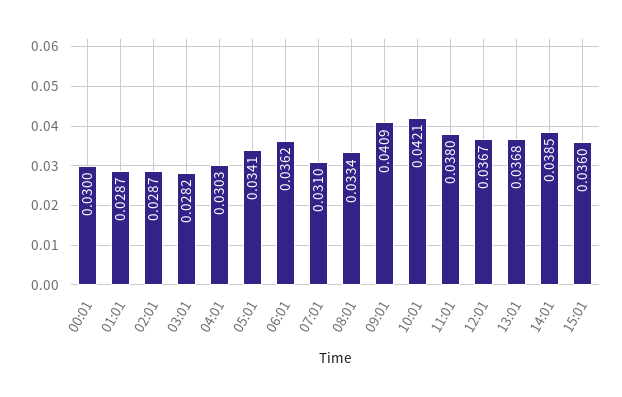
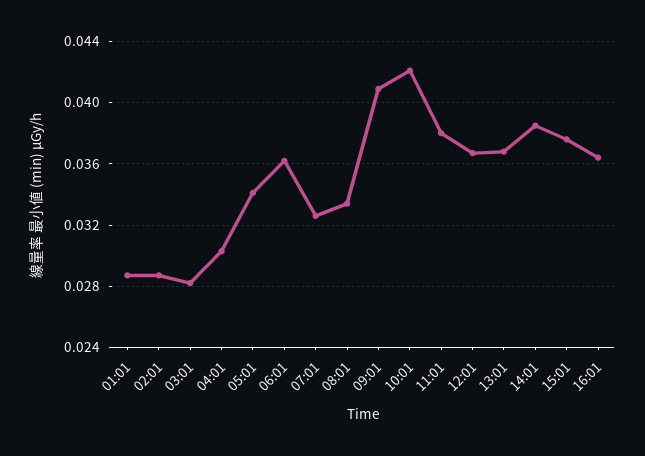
00:01: 0.03 -> none
07:01: 0.031 -> 0.0325
15:01: 0.036 -> 0.0375
16:01: none -> 0.0365

